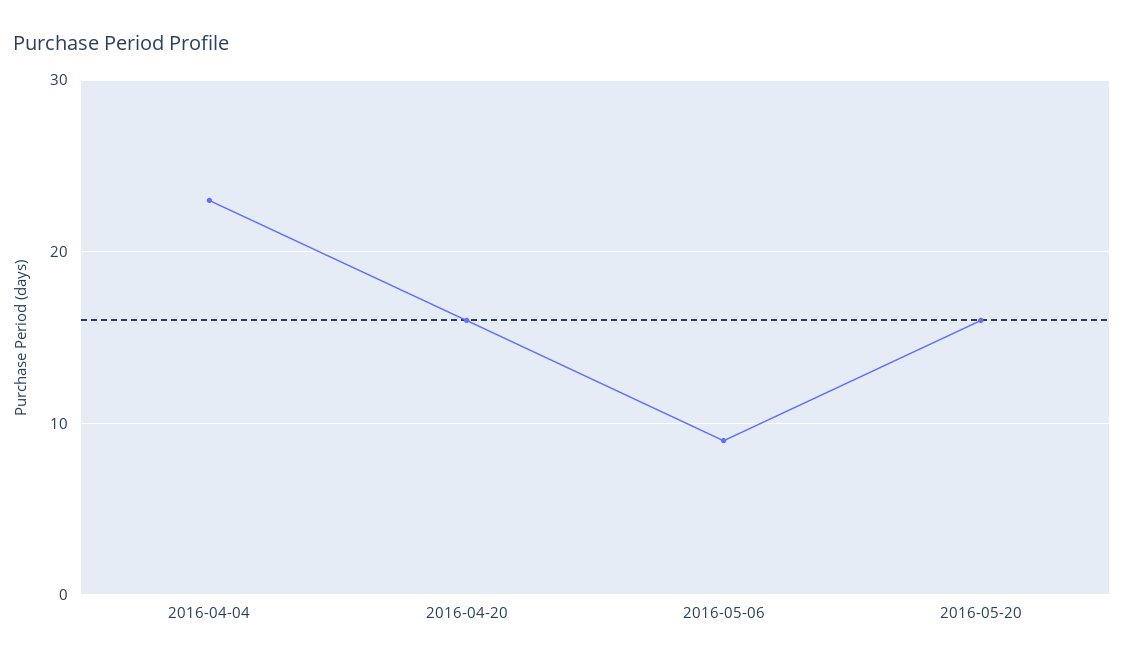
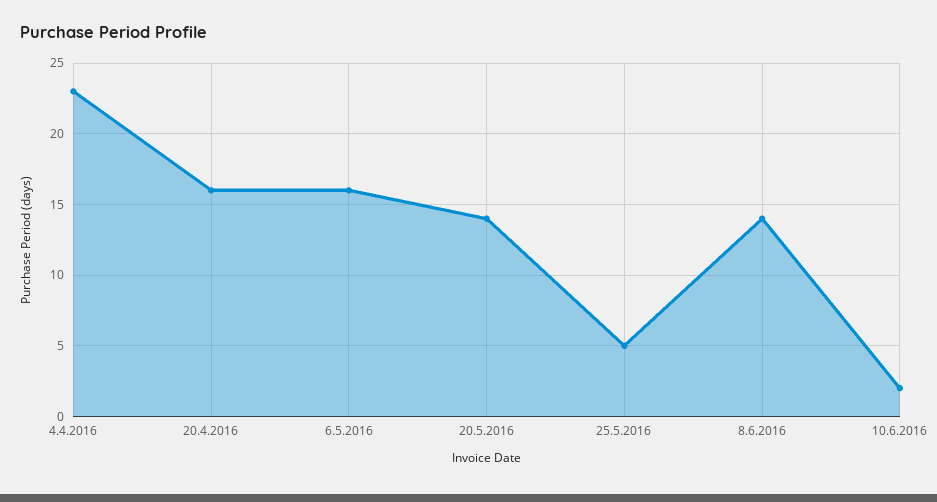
2016-05-06: 9 -> 16
2016-05-20: 16 -> 14
25.5.2016: none -> 5
8.6.2016: none -> 14
10.6.2016: none -> 2

